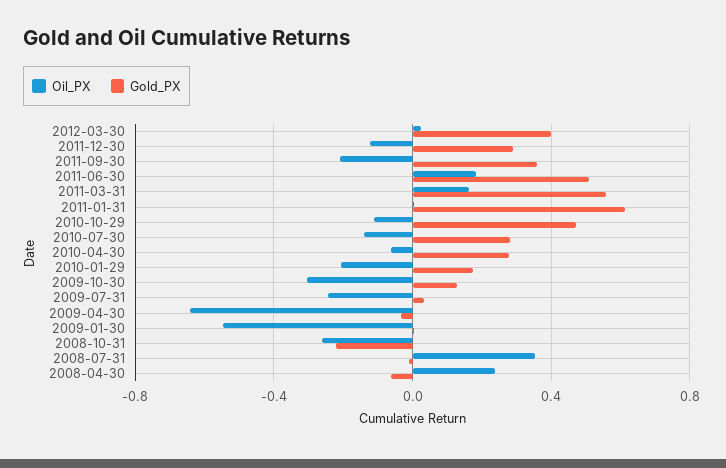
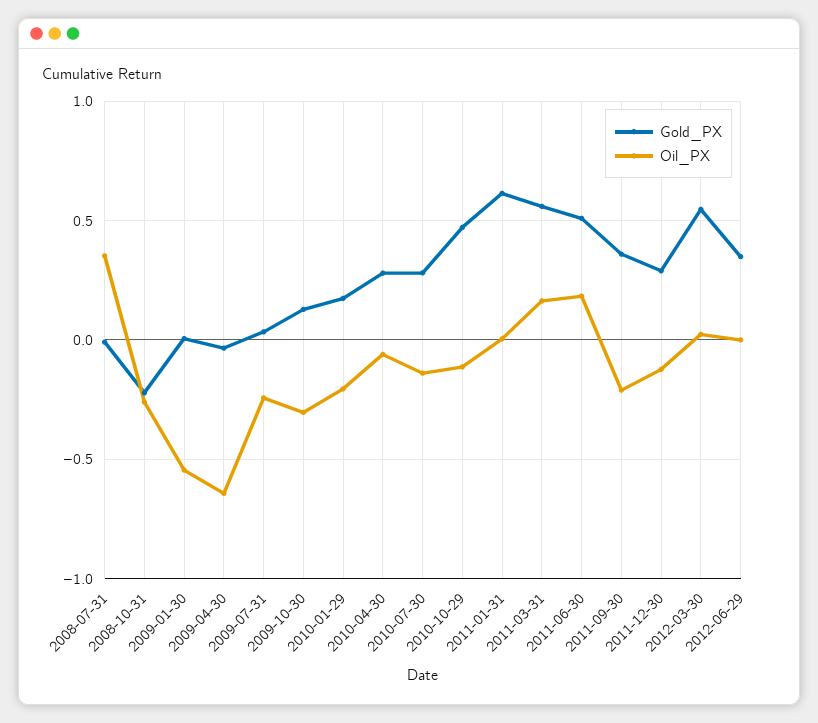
Gold_PX, 2012-03-30: 0.4 -> 0.55
Oil_PX, 2008-04-30: 0.25 -> none
Gold_PX, 2008-04-30: -0.05 -> none
Gold_PX, 2012-06-29: none -> 0.35
Oil_PX, 2012-06-29: none -> 0

